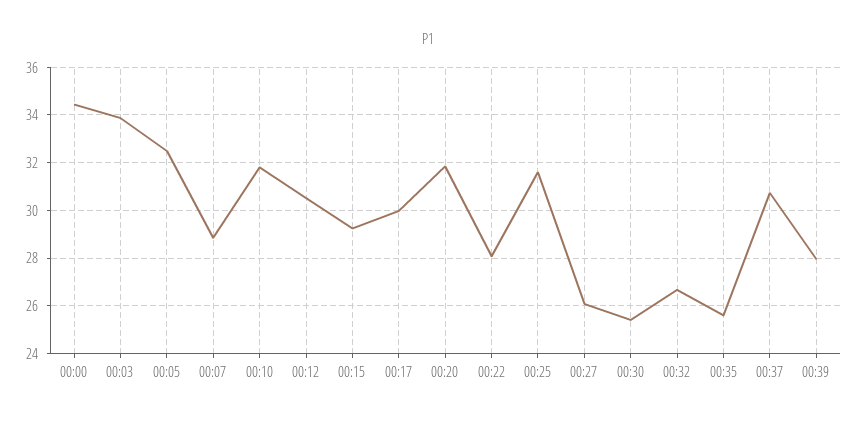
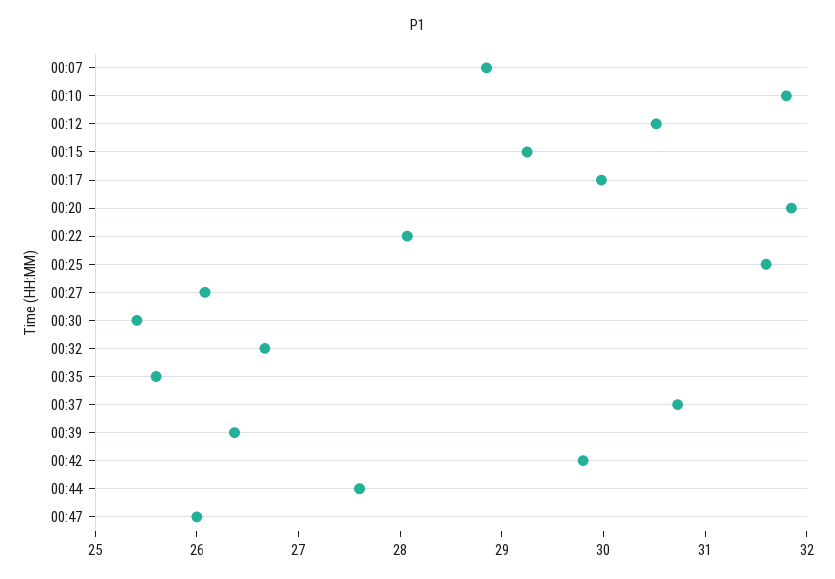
00:00: 34.5 -> none
00:03: 34 -> none
00:05: 32.5 -> none
00:39: 28 -> 26.4
00:42: none -> 29.8
00:44: none -> 27.6
00:47: none -> 26

